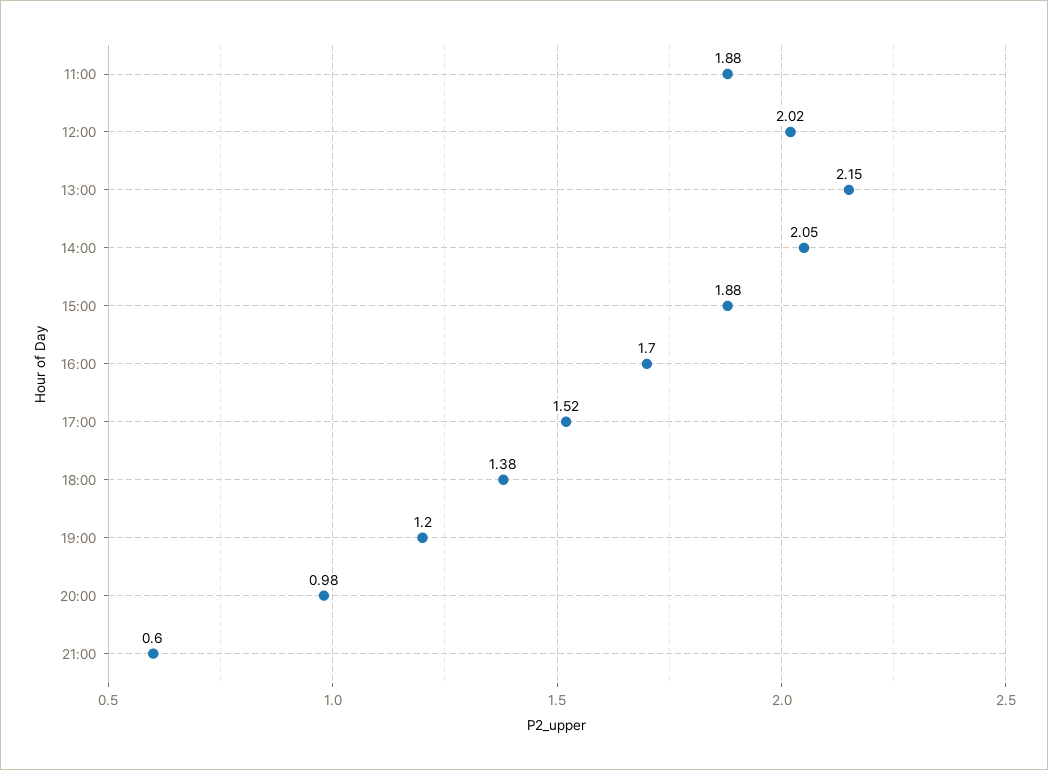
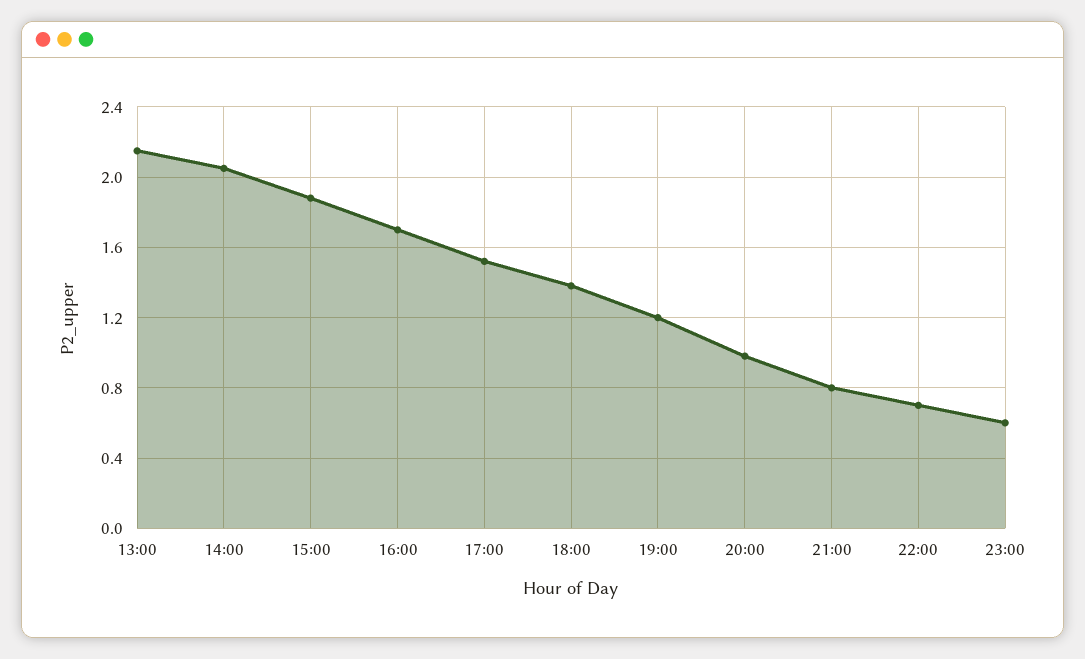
11:00: 1.88 -> none
12:00: 2.02 -> none
21:00: 0.6 -> 0.8
22:00: none -> 0.7
23:00: none -> 0.6

